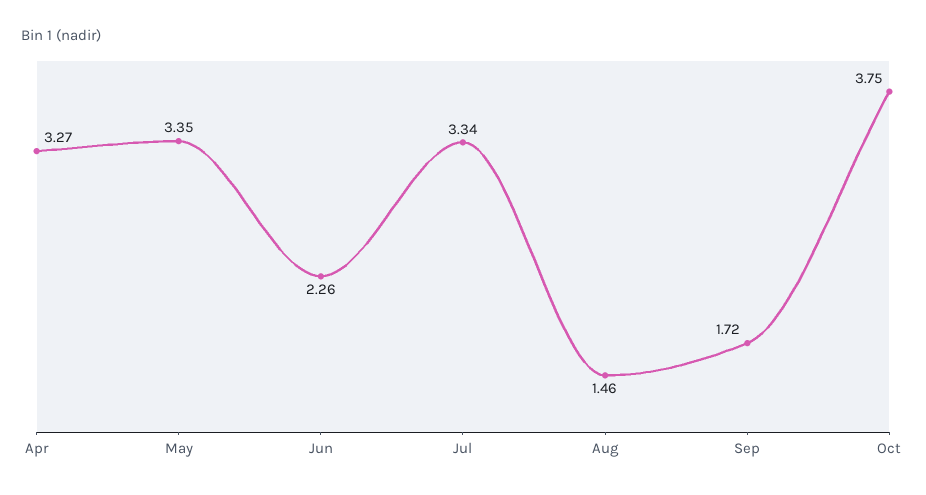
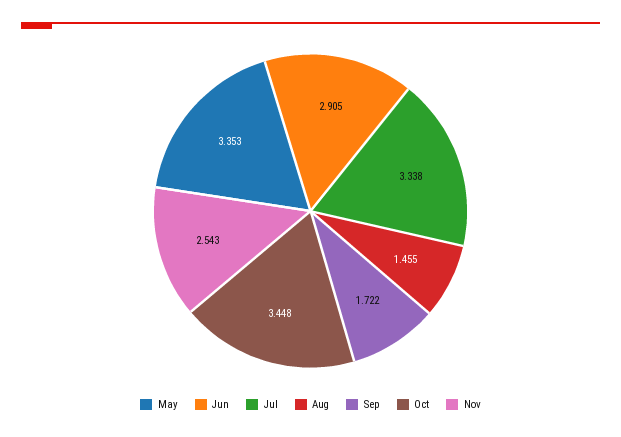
Apr: 3.27 -> none
Jun: 2.26 -> 2.905
Oct: 3.75 -> 3.448
Nov: none -> 2.543

